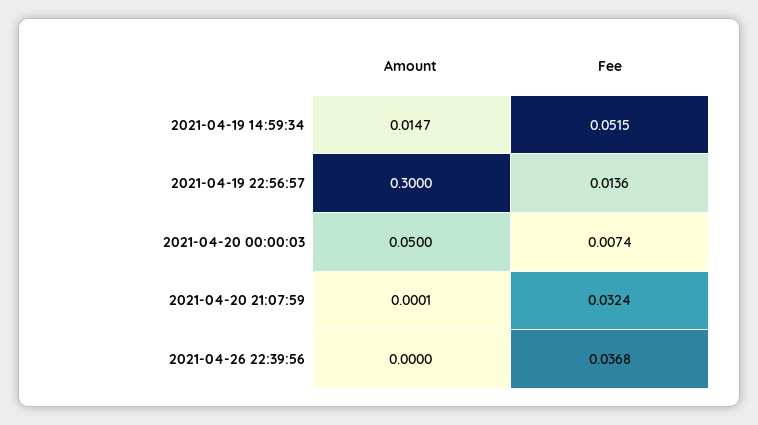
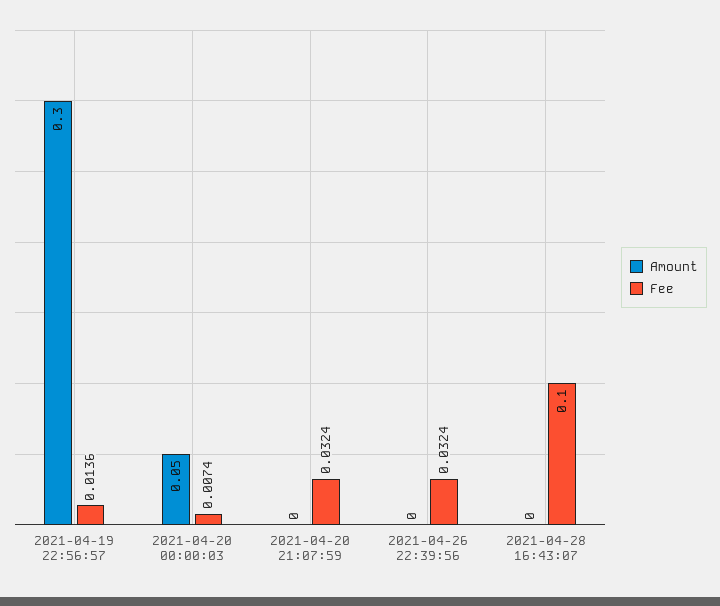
Amount, 2021-04-19 14:59:34: 0.0147 -> none
Fee, 2021-04-19 14:59:34: 0.0515 -> none
Amount, 2021-04-20 21:07:59: 0.0001 -> 0
Fee, 2021-04-26 22:39:56: 0.0368 -> 0.0324
Amount, 2021-04-28 16:43:07: none -> 0
Fee, 2021-04-28 16:43:07: none -> 0.1

